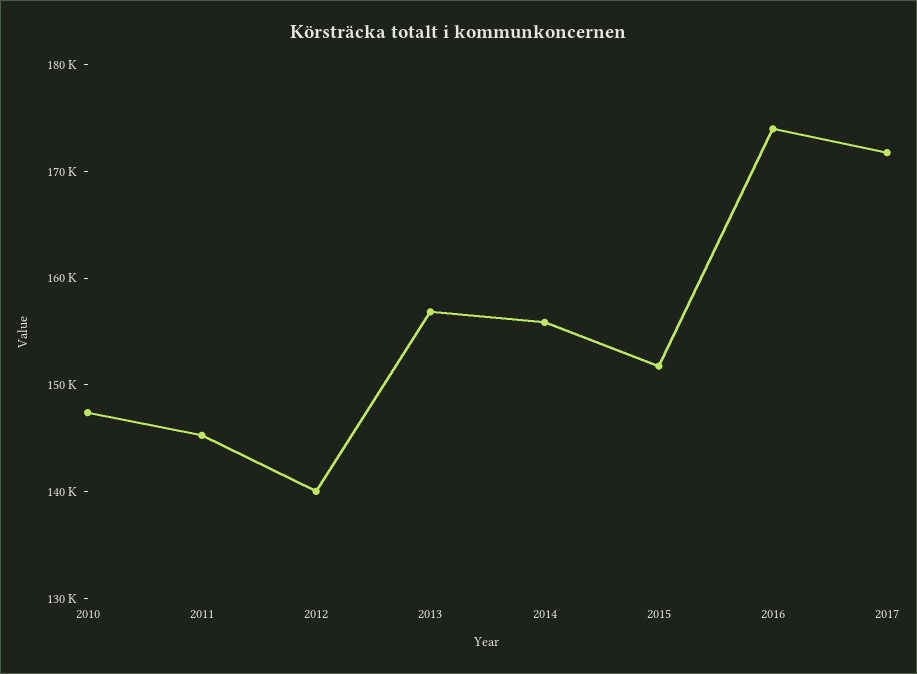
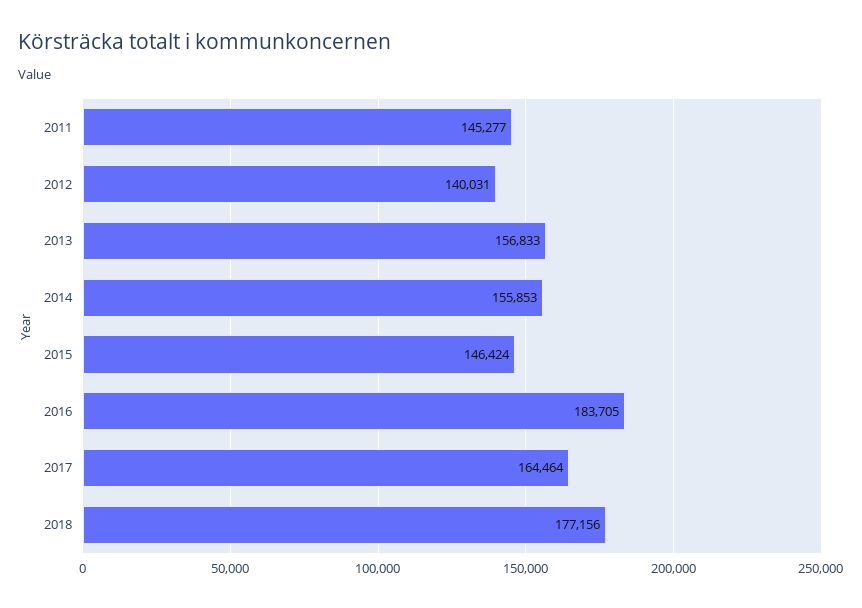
2010: 148000 -> none
2015: 152000 -> 146424
2016: 174000 -> 183705
2017: 172000 -> 164464
2018: none -> 177156

